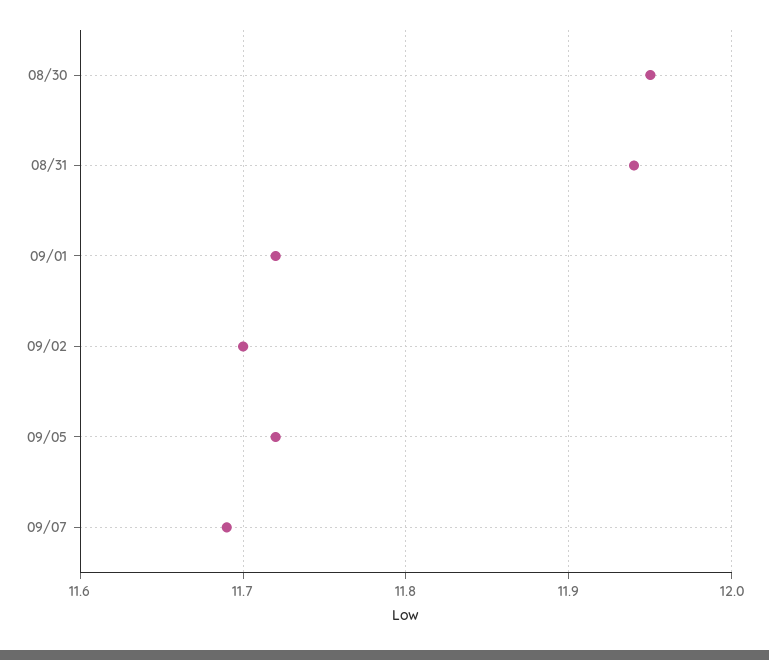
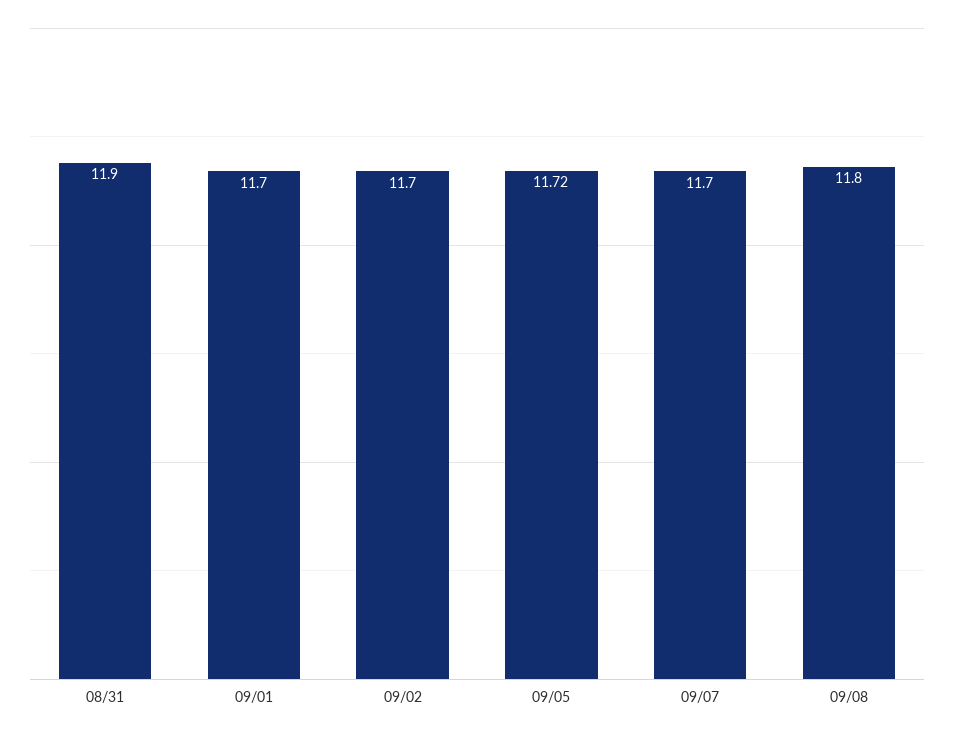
08/30: 11.95 -> none
08/31: 11.94 -> 11.9
09/01: 11.72 -> 11.7
09/07: 11.69 -> 11.7
09/08: none -> 11.8

